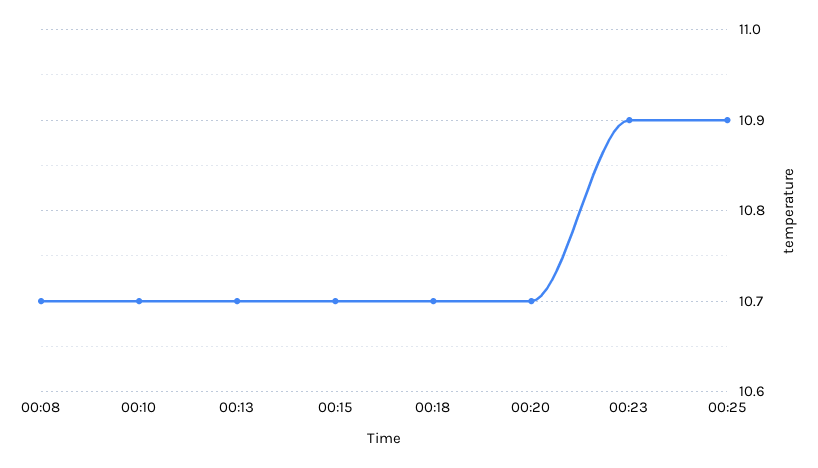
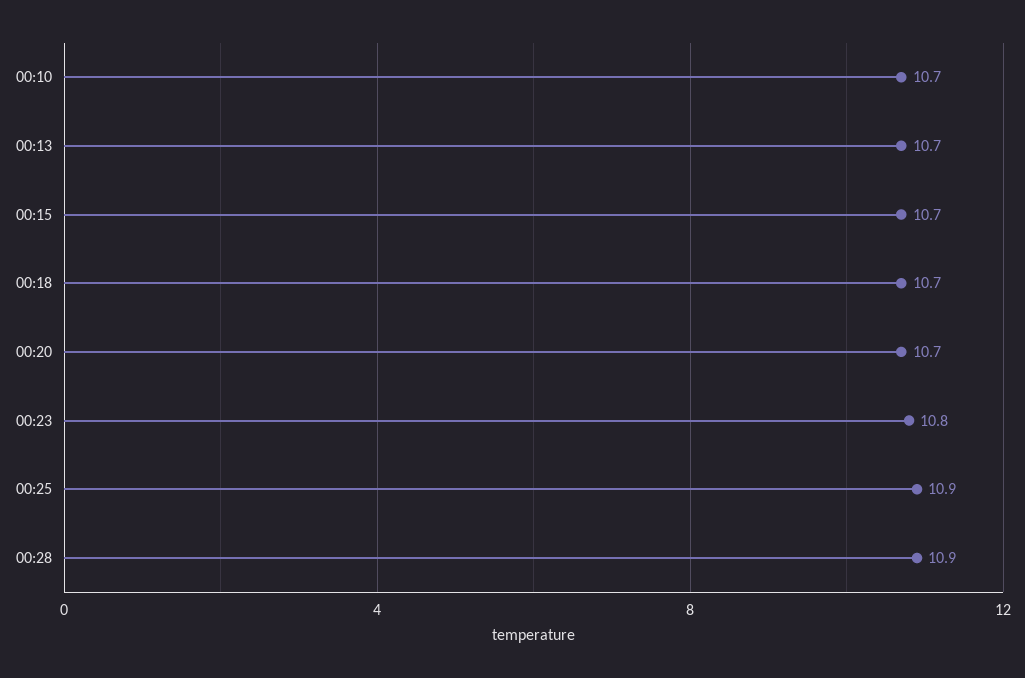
00:08: 10.7 -> none
00:23: 10.9 -> 10.8
00:28: none -> 10.9

